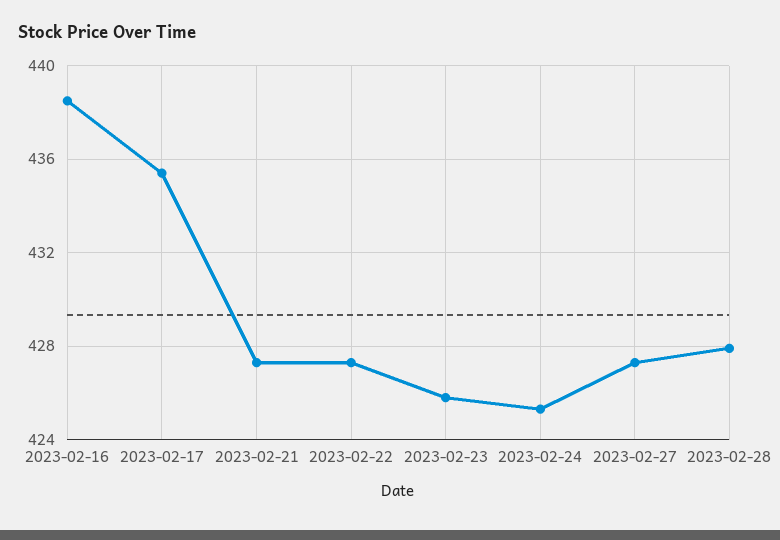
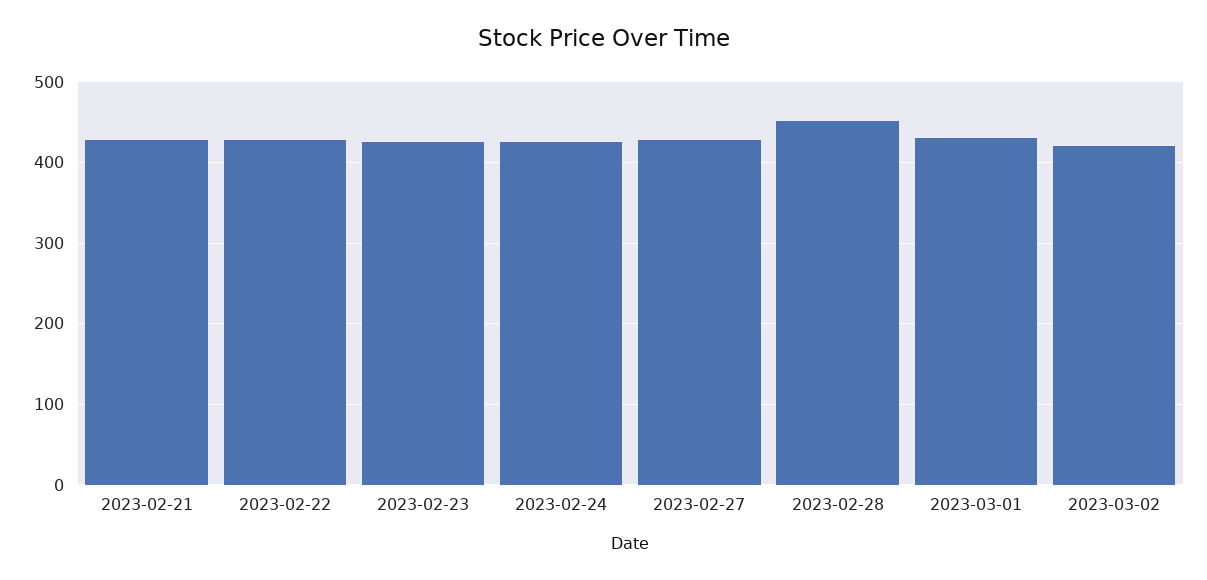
2023-02-16: 438.5 -> none
2023-02-17: 435.5 -> none
2023-02-28: 428 -> 450
2023-03-01: none -> 430
2023-03-02: none -> 420

